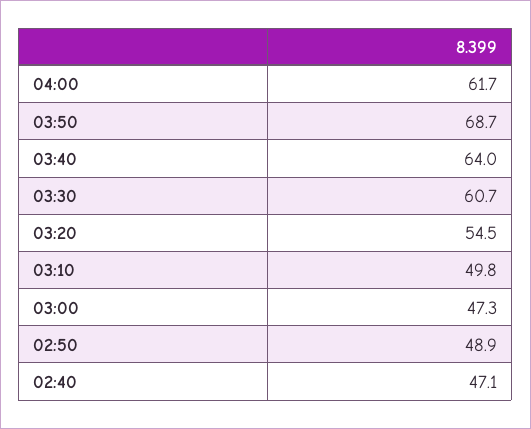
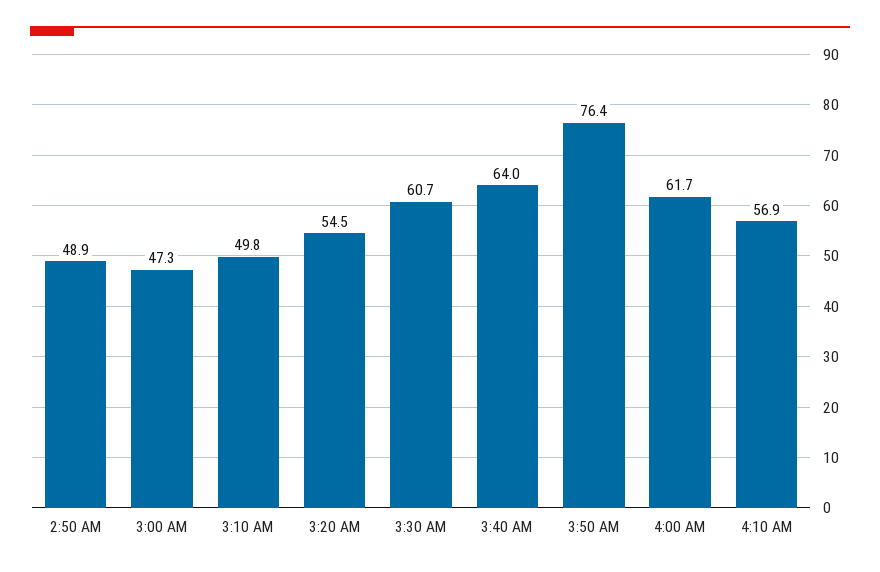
03:50: 68.7 -> 76.4
02:40: 47.1 -> none
4:10 AM: none -> 56.9

